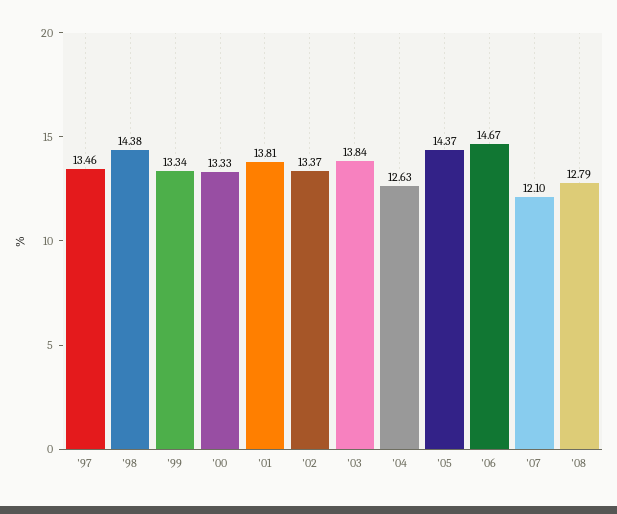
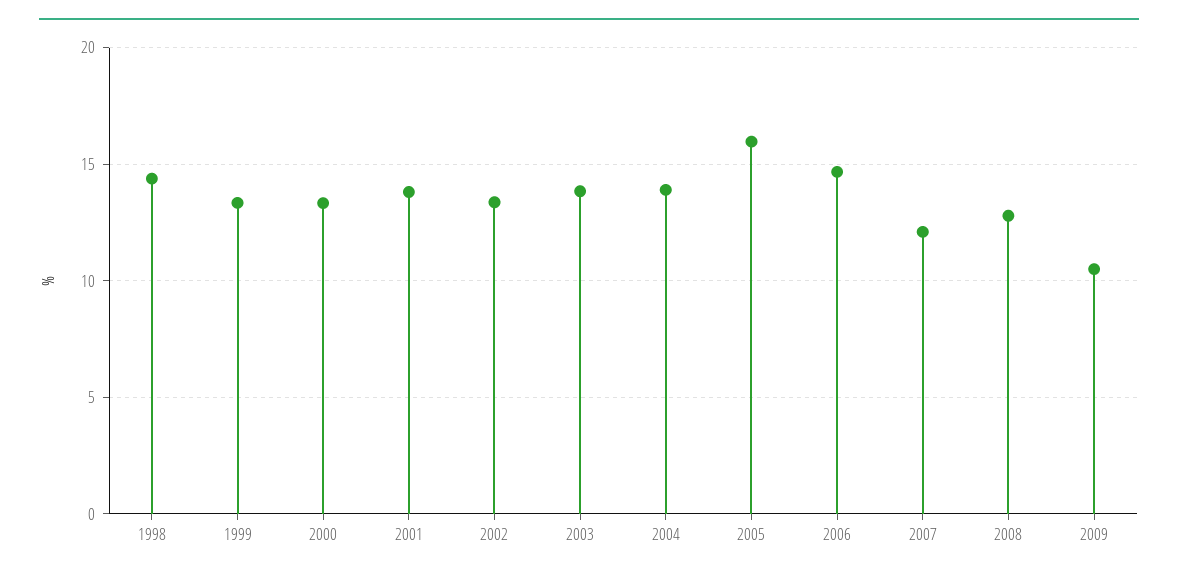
'97: 13.46 -> none
'04: 12.63 -> 14
'05: 14.37 -> 16
2009: none -> 10.5

